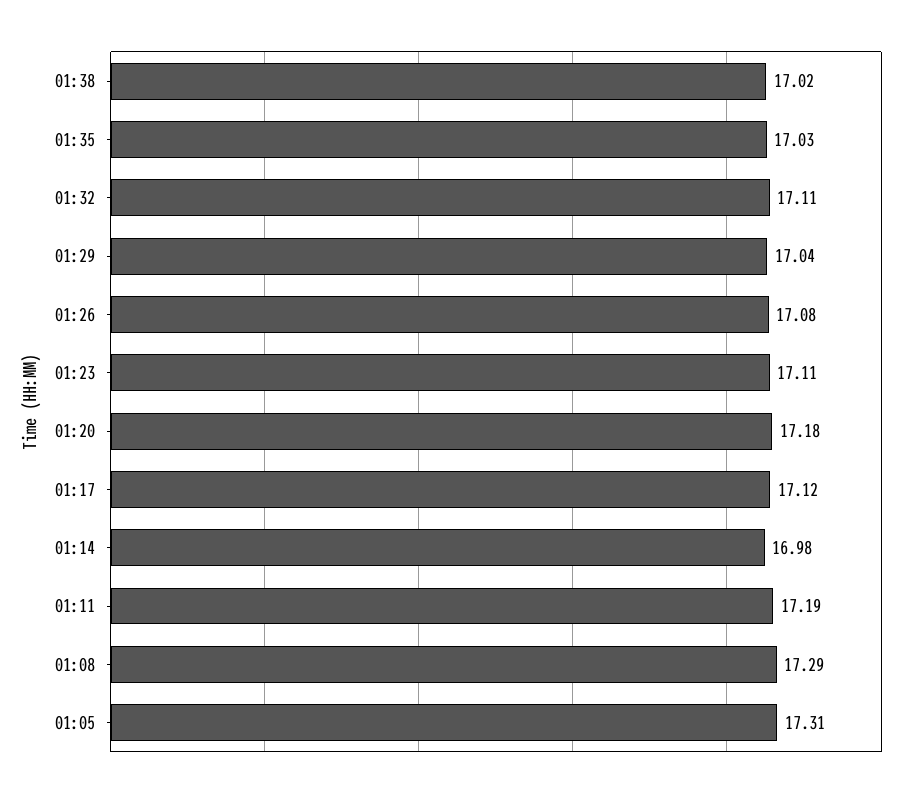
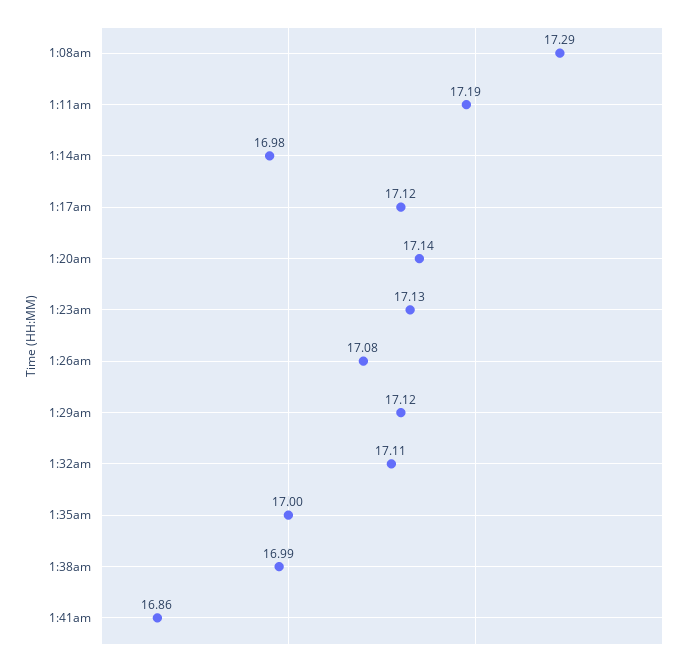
01:38: 17.02 -> 16.99
01:35: 17.03 -> 17
01:29: 17.04 -> 17.12
01:23: 17.11 -> 17.13
01:20: 17.18 -> 17.14
01:05: 17.31 -> none
1:41am: none -> 16.86

